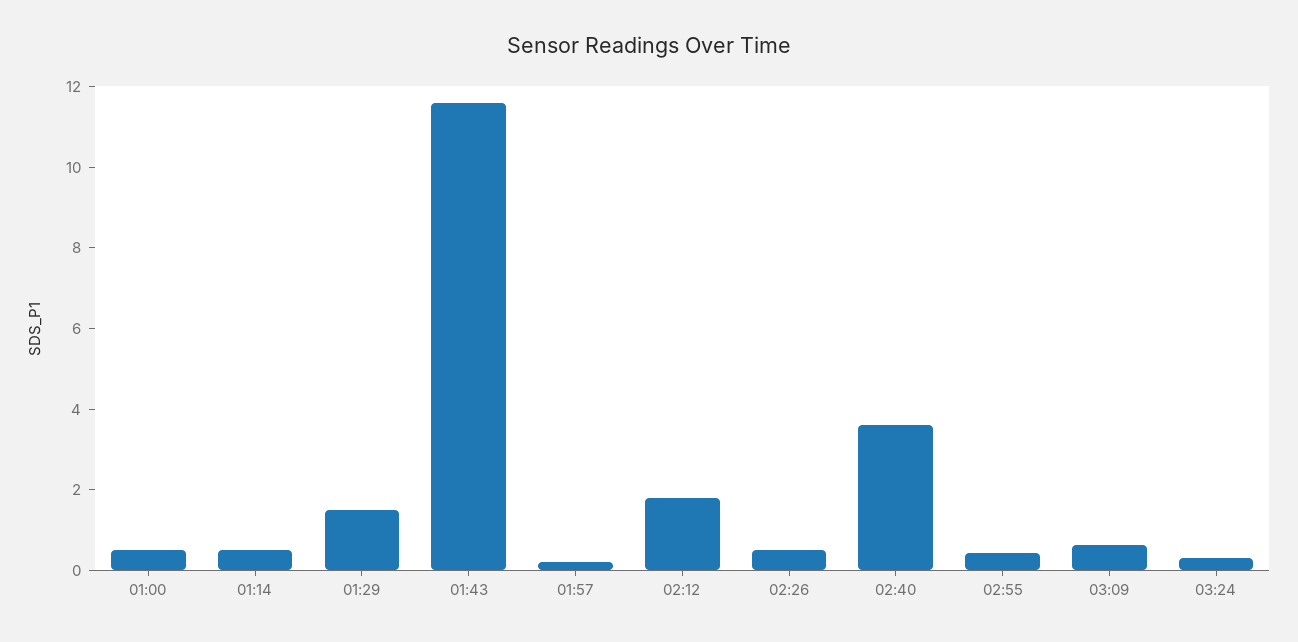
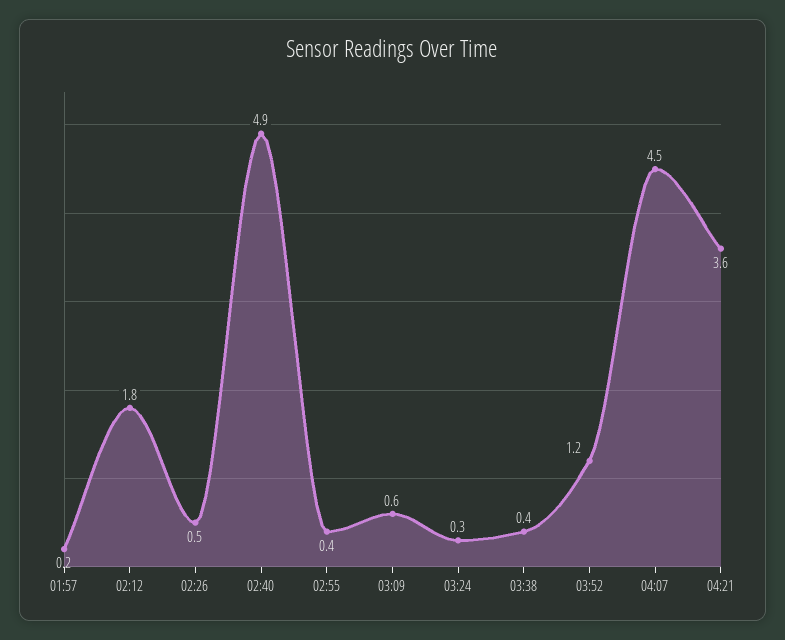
01:00: 0.5 -> none
01:14: 0.5 -> none
01:29: 1.5 -> none
01:43: 11.5 -> none
02:40: 3.5 -> 4.9
03:38: none -> 0.4
03:52: none -> 1.2
04:07: none -> 4.5
04:21: none -> 3.6

